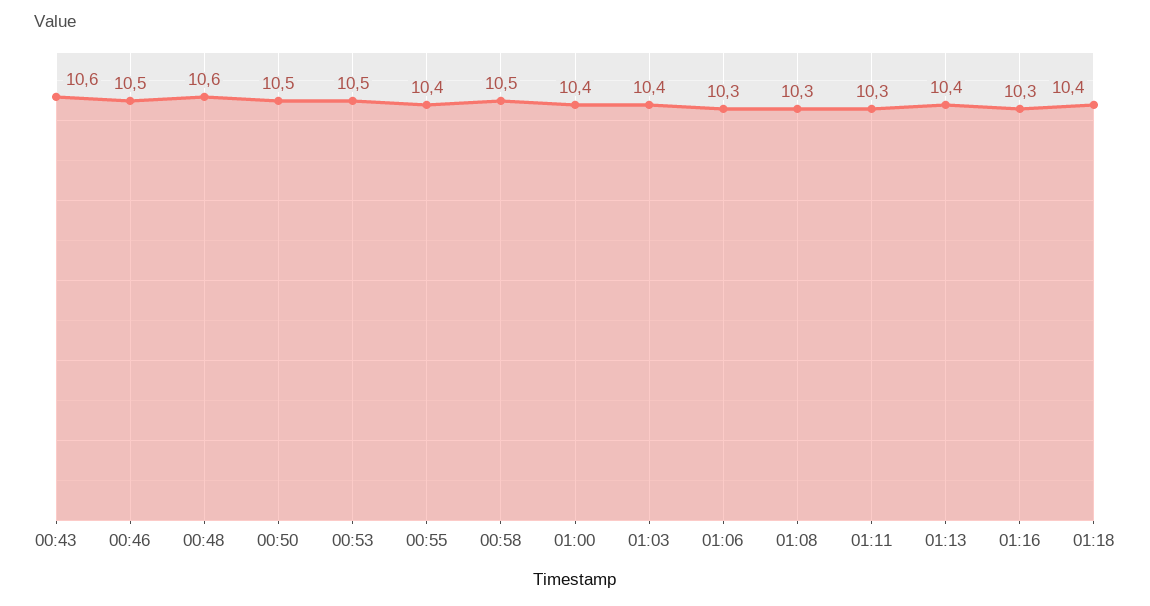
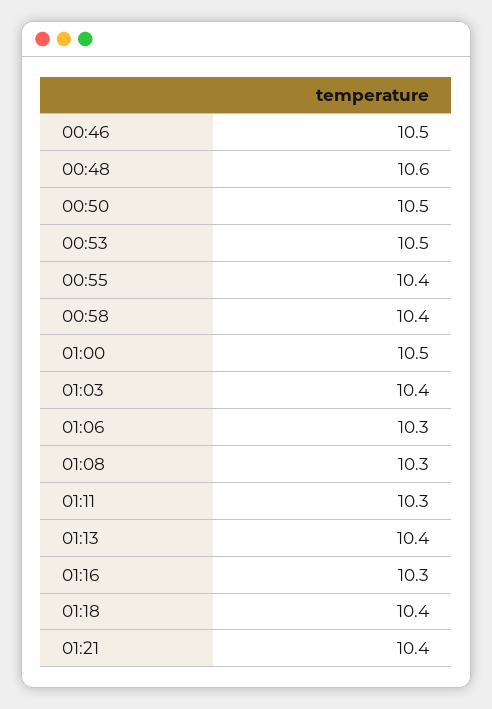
00:43: 10.6 -> none
00:58: 10.5 -> 10.4
01:00: 10.4 -> 10.5
01:21: none -> 10.4

